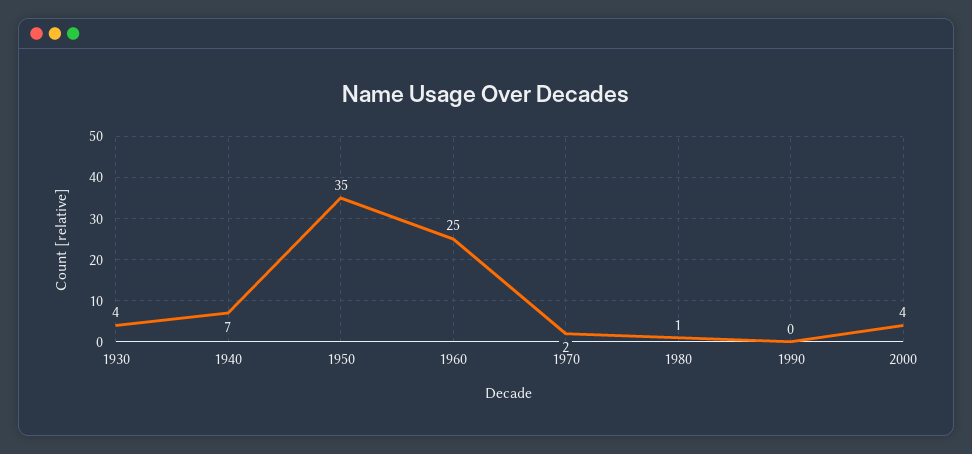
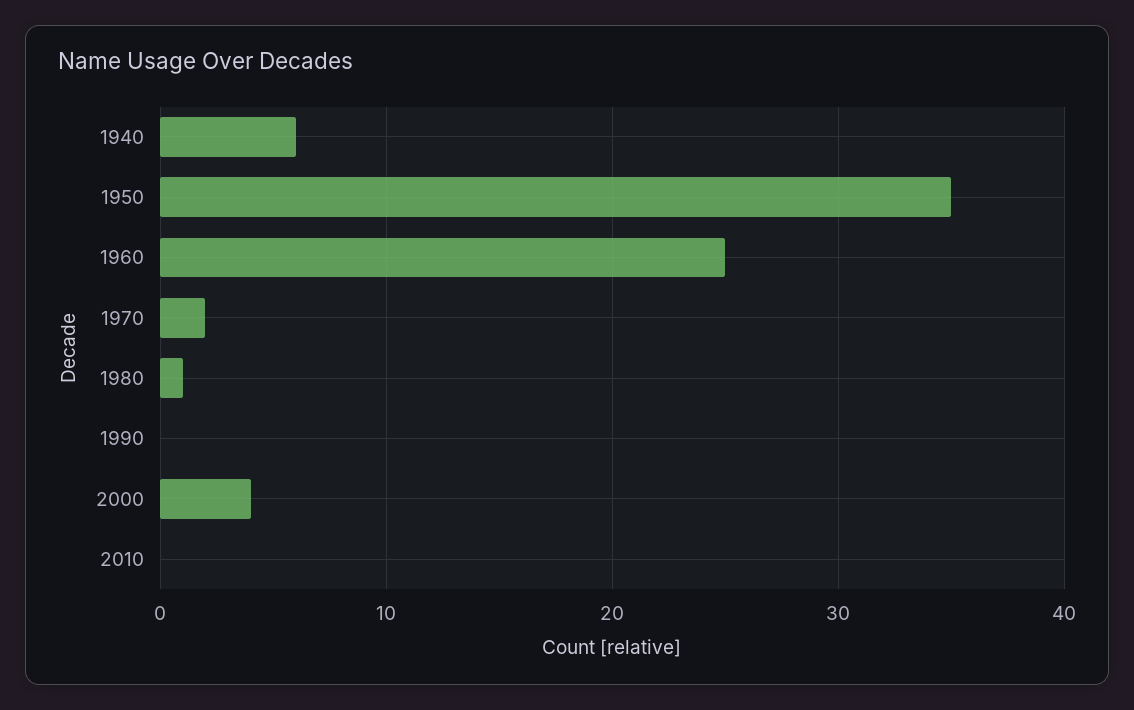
1930: 4 -> none
1940: 7 -> 6
2010: none -> 0

